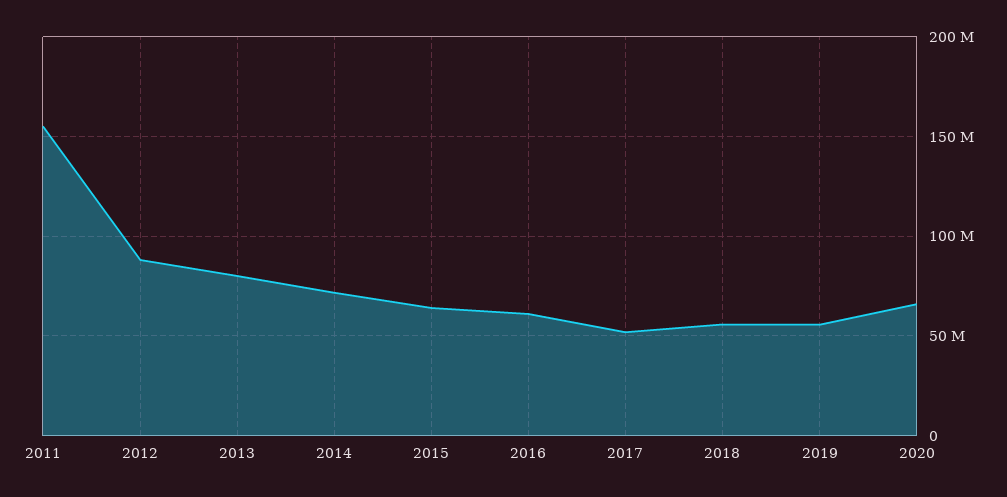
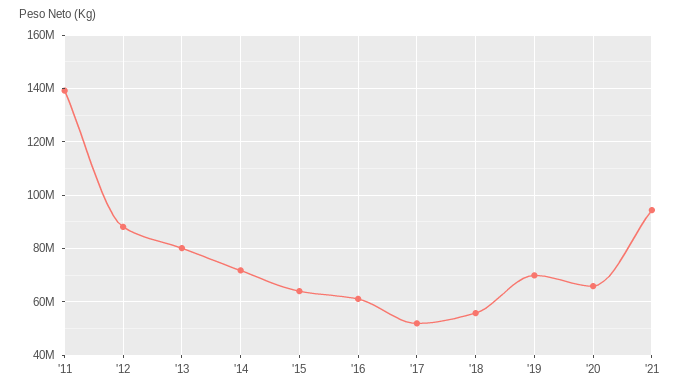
2011: 155000000 -> 140000000
2019: 55000000 -> 70000000
'21: none -> 95000000

